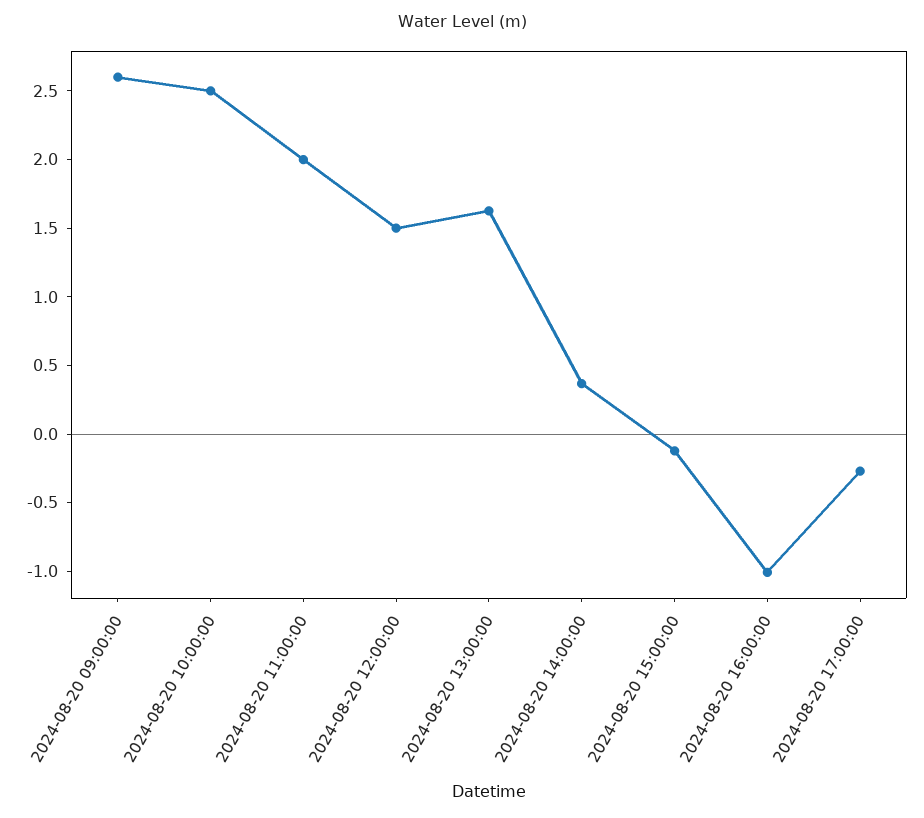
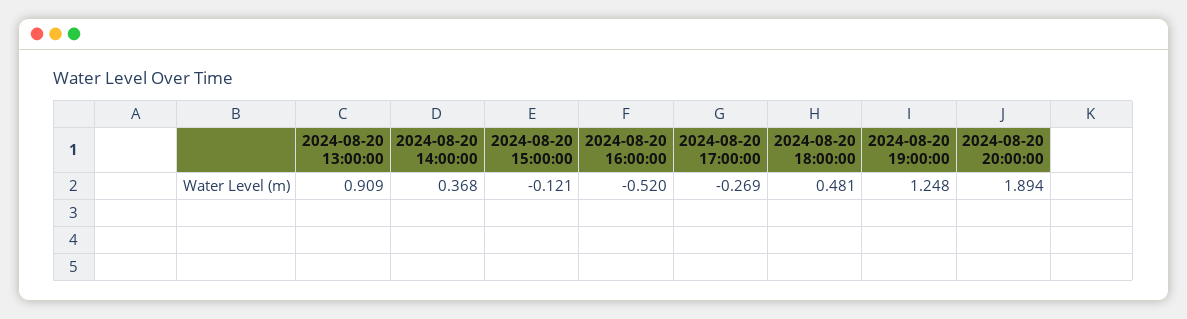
2024-08-20 09:00:00: 2.6 -> none
2024-08-20 10:00:00: 2.5 -> none
2024-08-20 11:00:00: 2 -> none
2024-08-20 12:00:00: 1.5 -> none
2024-08-20 13:00:00: 1.6 -> 0.909
2024-08-20 16:00:00: -1 -> -0.52
2024-08-20 18:00:00: none -> 0.481
2024-08-20 19:00:00: none -> 1.248
2024-08-20 20:00:00: none -> 1.894

